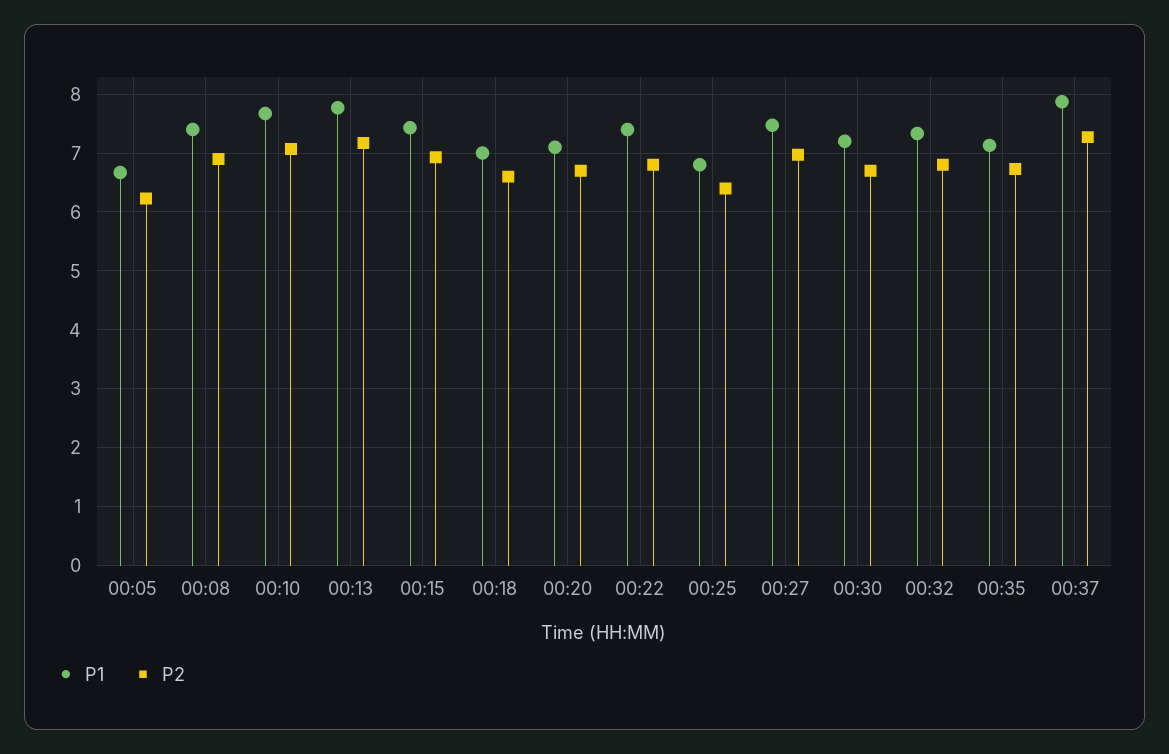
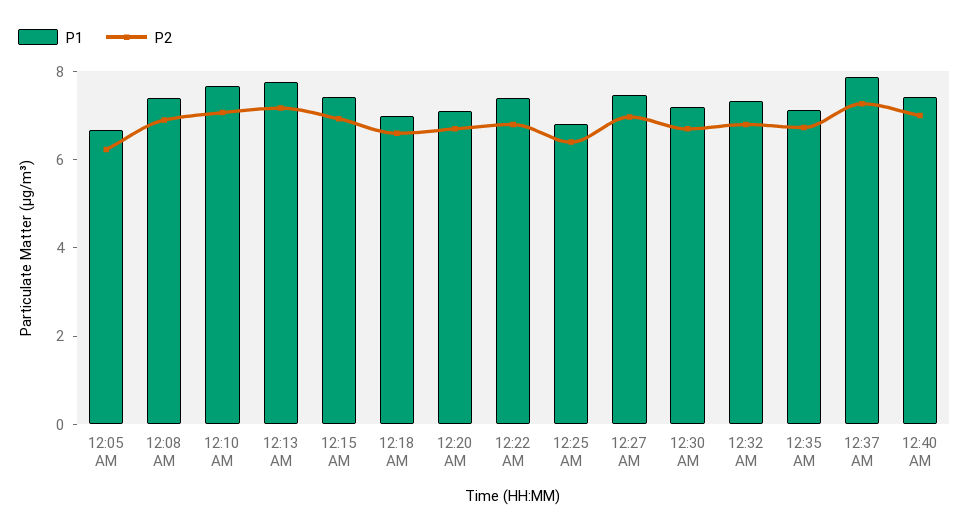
P1, 12:40 AM: none -> 7.5
P2, 12:40 AM: none -> 7

